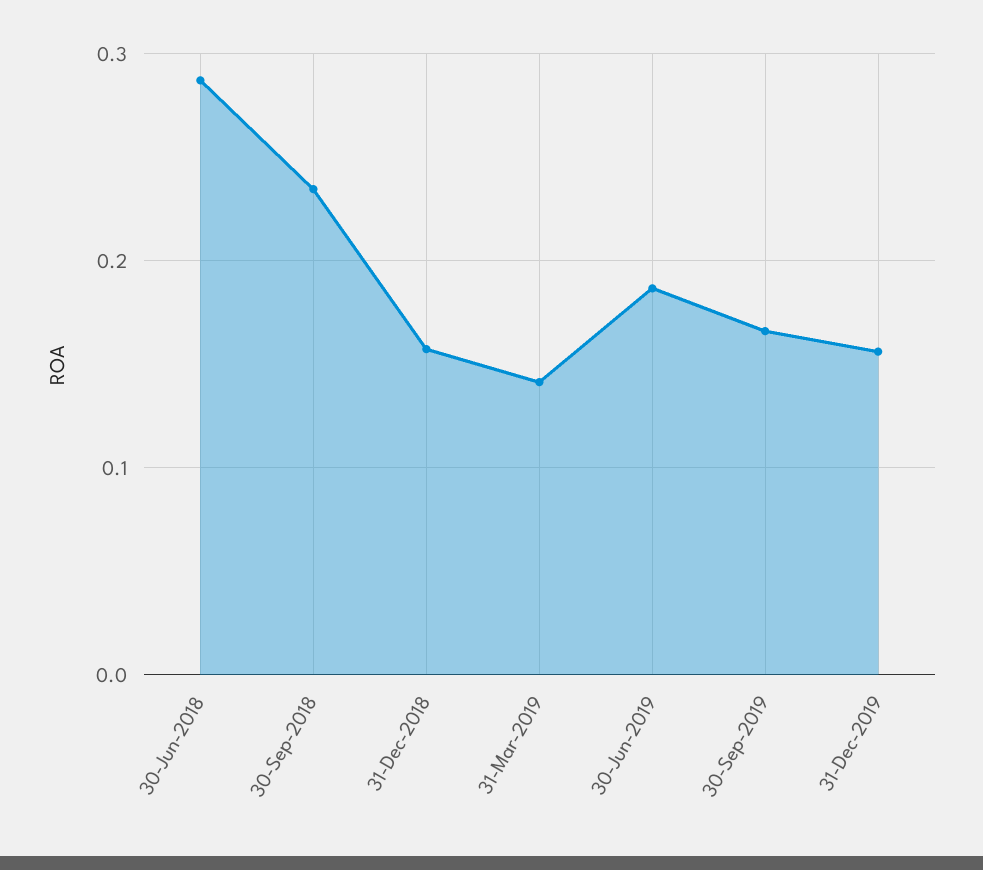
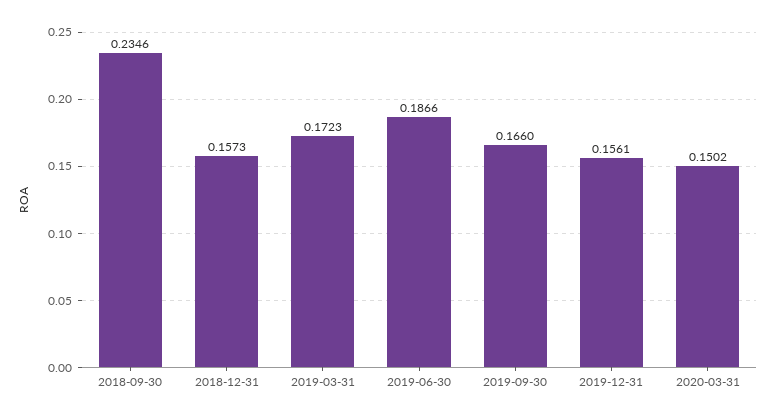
30-Jun-2018: 0.29 -> none
31-Mar-2019: 0.14 -> 0.1723
2020-03-31: none -> 0.1502

